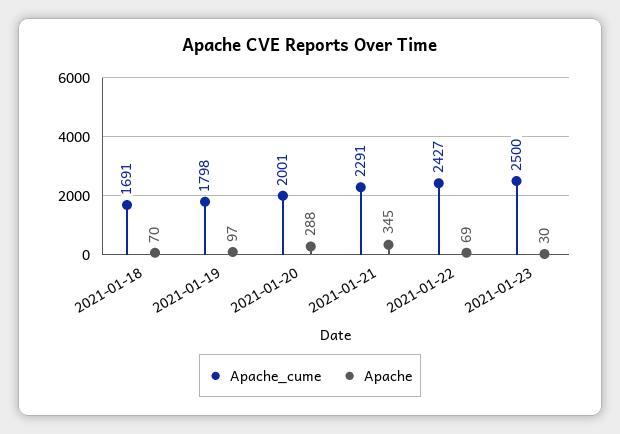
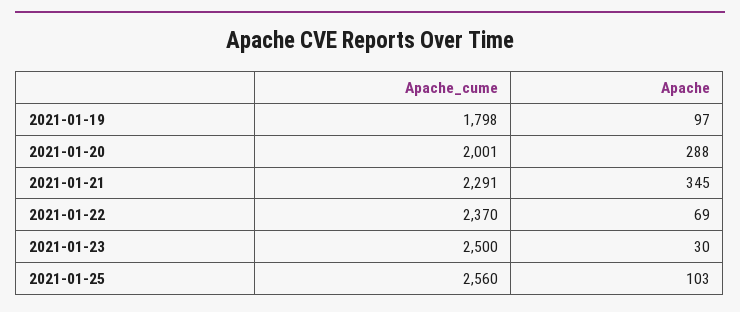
Apache_cume, 2021-01-18: 1691 -> none
Apache, 2021-01-18: 70 -> none
Apache_cume, 2021-01-22: 2427 -> 2370
Apache_cume, 2021-01-25: none -> 2560
Apache, 2021-01-25: none -> 103

